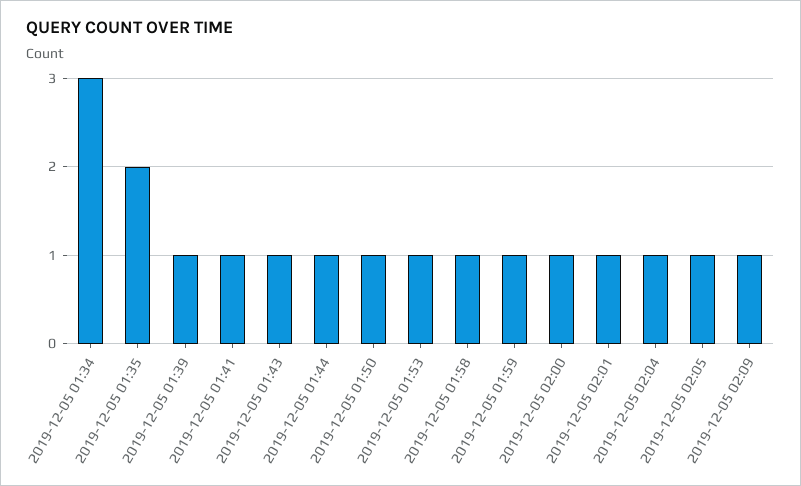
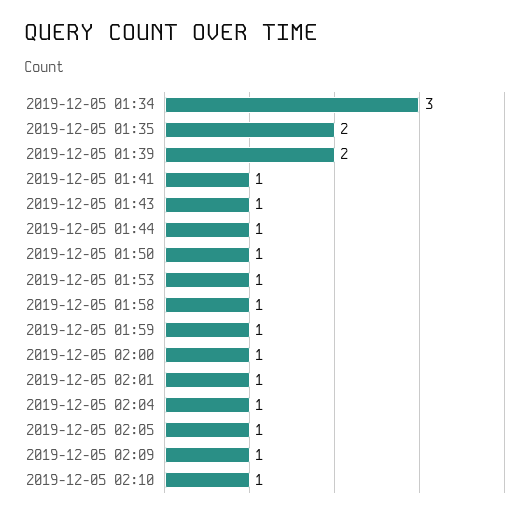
2019-12-05 01:39: 1 -> 2
2019-12-05 02:10: none -> 1

